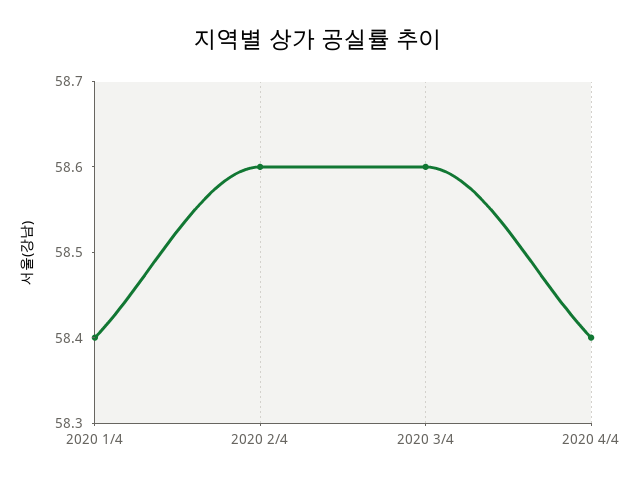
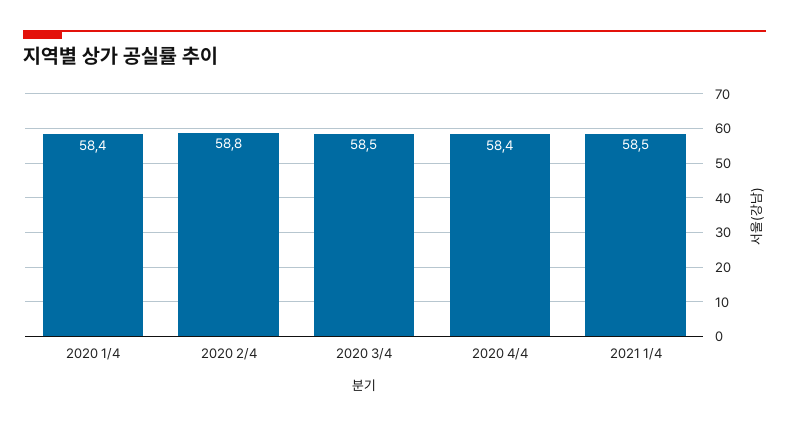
2020 2/4: 58.6 -> 58.8
2020 3/4: 58.6 -> 58.5
2021 1/4: none -> 58.5

